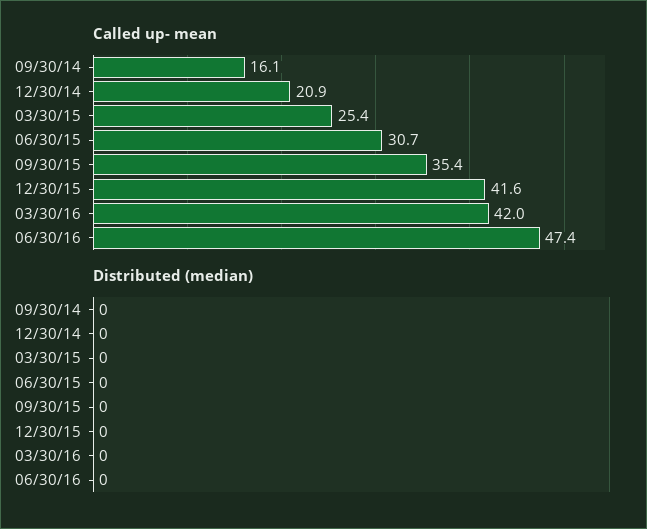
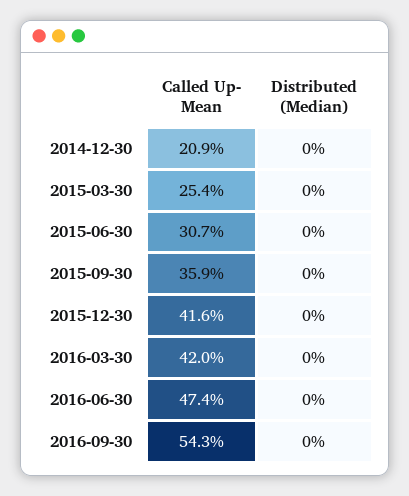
Called up- mean, 09/30/14: 16.1 -> none
Called up- mean, 09/30/15: 35.4 -> 35.9
Distributed (median), 09/30/14: 0 -> none
Called up- mean, 2016-09-30: none -> 54.3
Distributed (median), 2016-09-30: none -> 0

